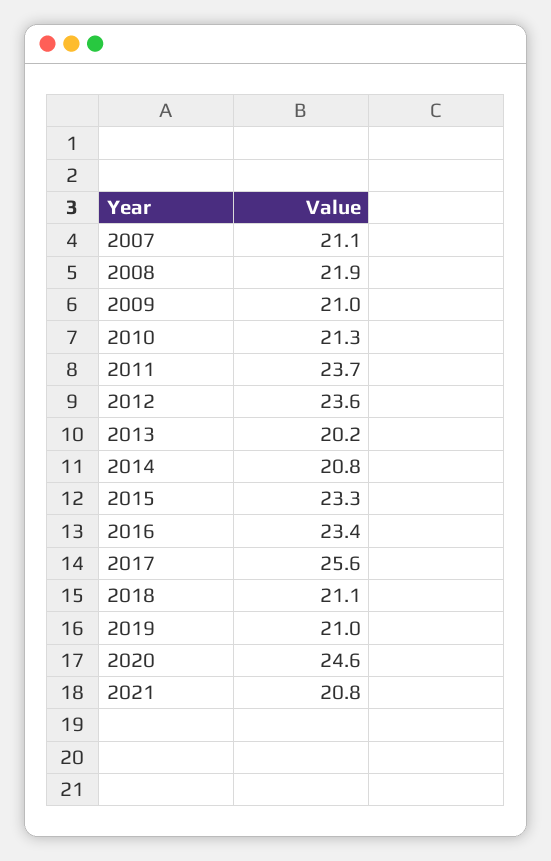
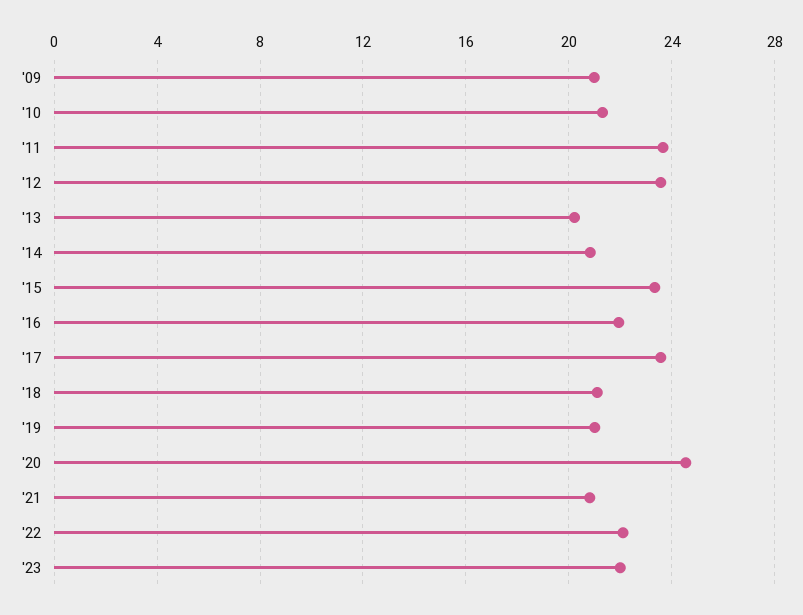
2007: 21.1 -> none
2008: 21.9 -> none
2016: 23.4 -> 22
2017: 25.6 -> 23.5
'22: none -> 22
'23: none -> 22

